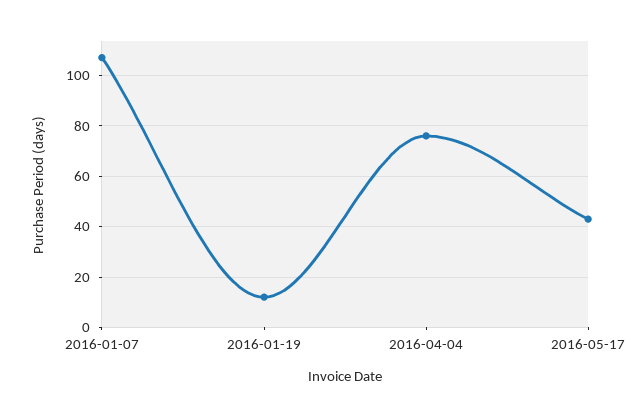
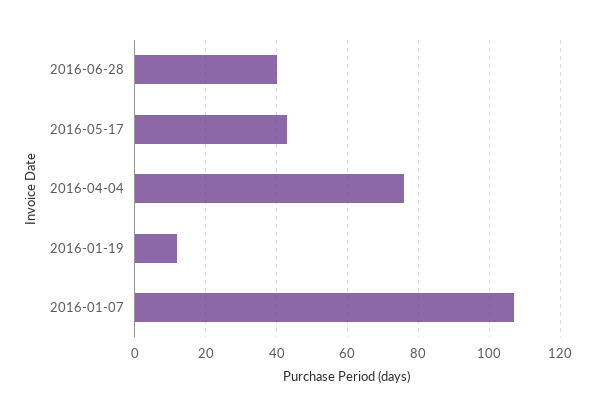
2016-06-28: none -> 40

